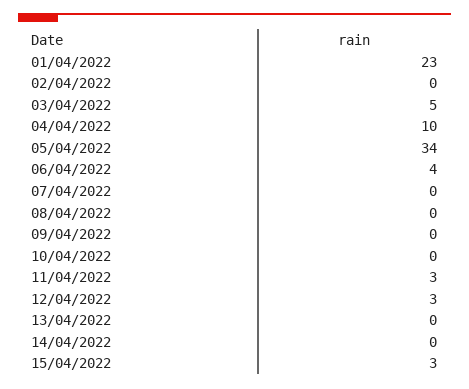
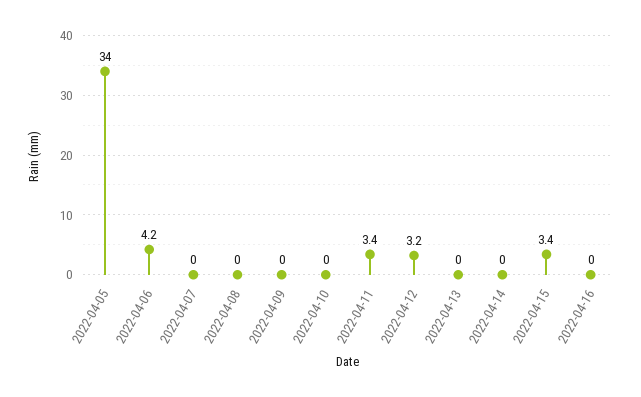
01/04/2022: 23 -> none
02/04/2022: 0 -> none
03/04/2022: 5 -> none
04/04/2022: 10 -> none
2022-04-16: none -> 0

